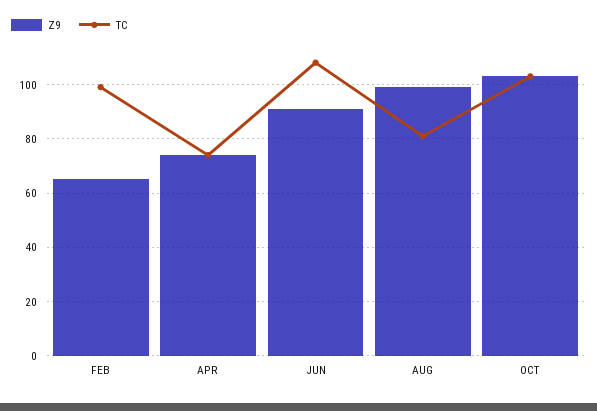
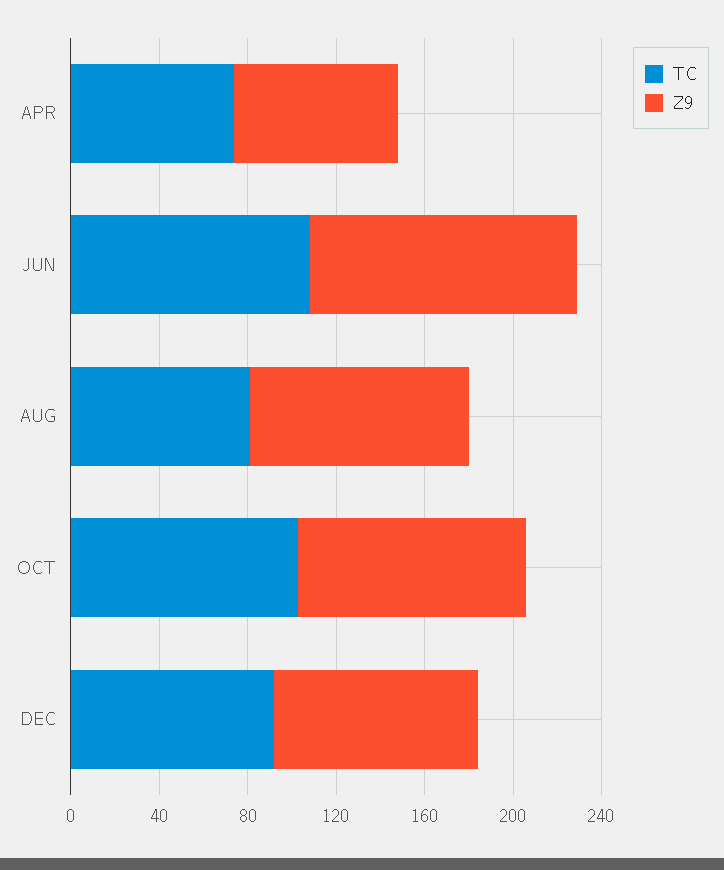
Z9, FEB: 65 -> none
TC, FEB: 100 -> none
Z9, JUN: 90 -> 120
TC, DEC: none -> 90
Z9, DEC: none -> 90

